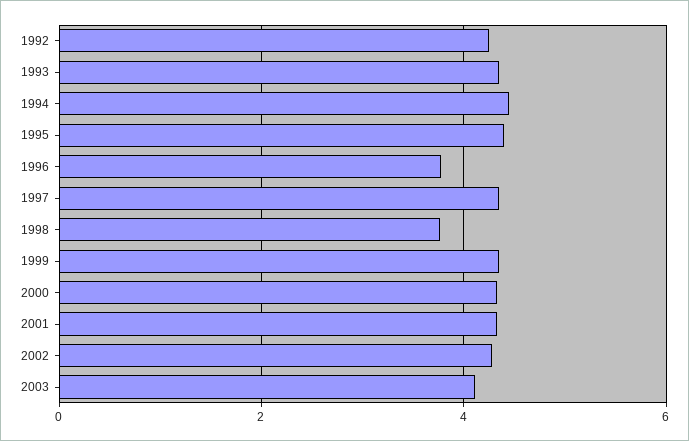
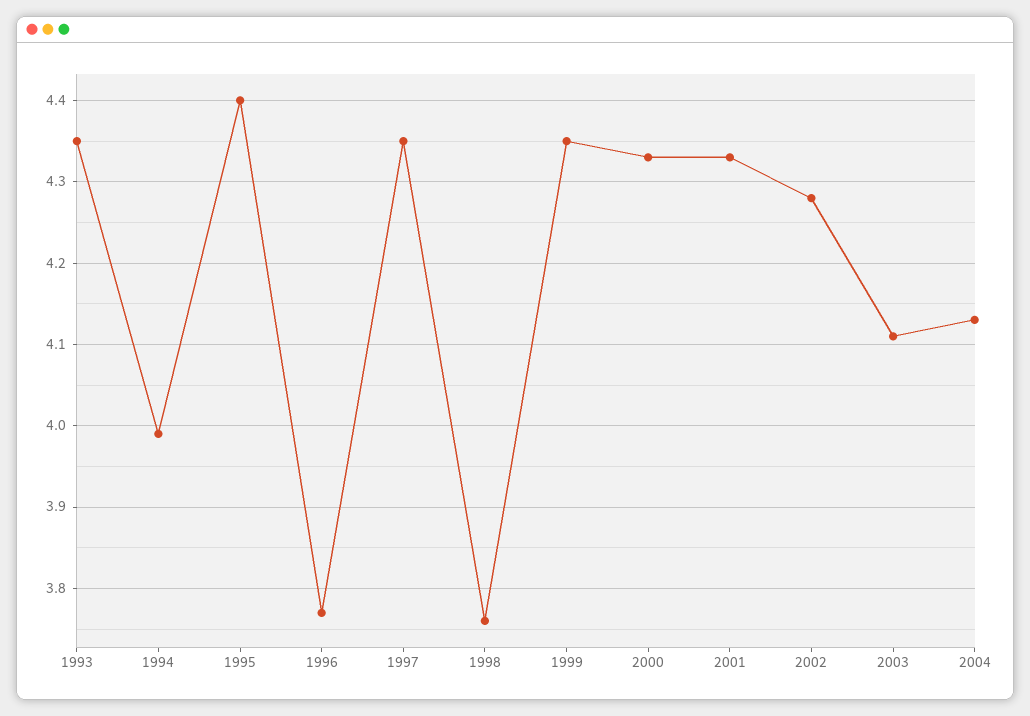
1992: 4.2 -> none
1994: 4.4 -> 3.99
2004: none -> 4.13

